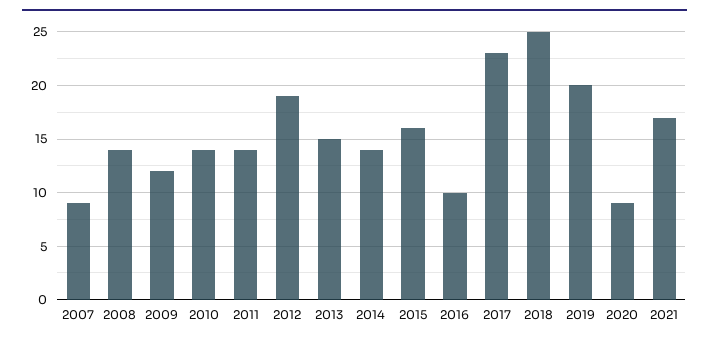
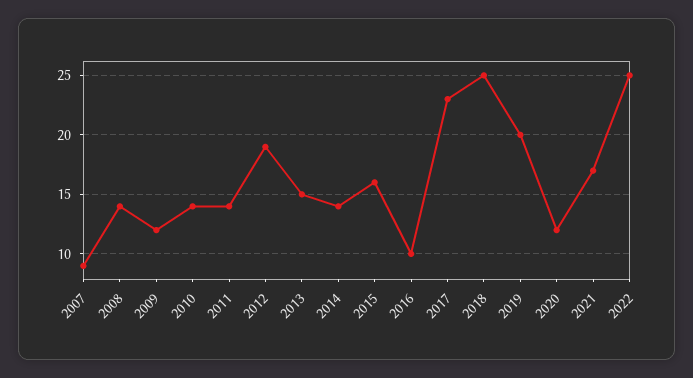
2020: 9 -> 12
2022: none -> 25

